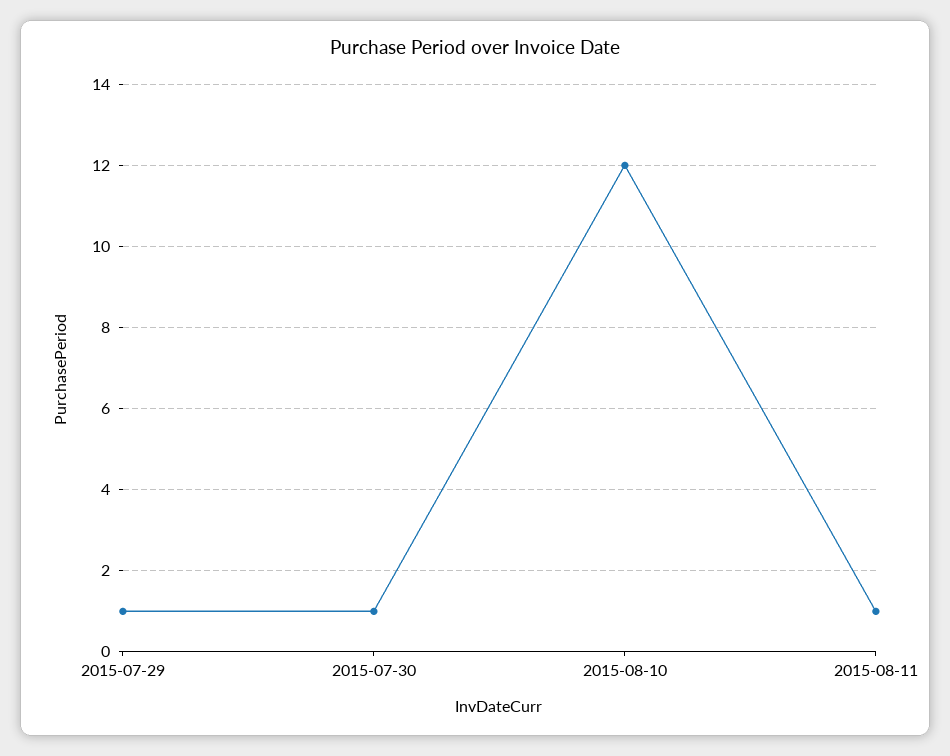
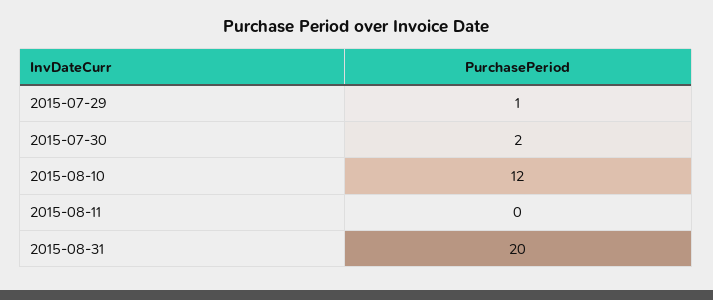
2015-07-30: 1 -> 2
2015-08-11: 1 -> 0
2015-08-31: none -> 20

